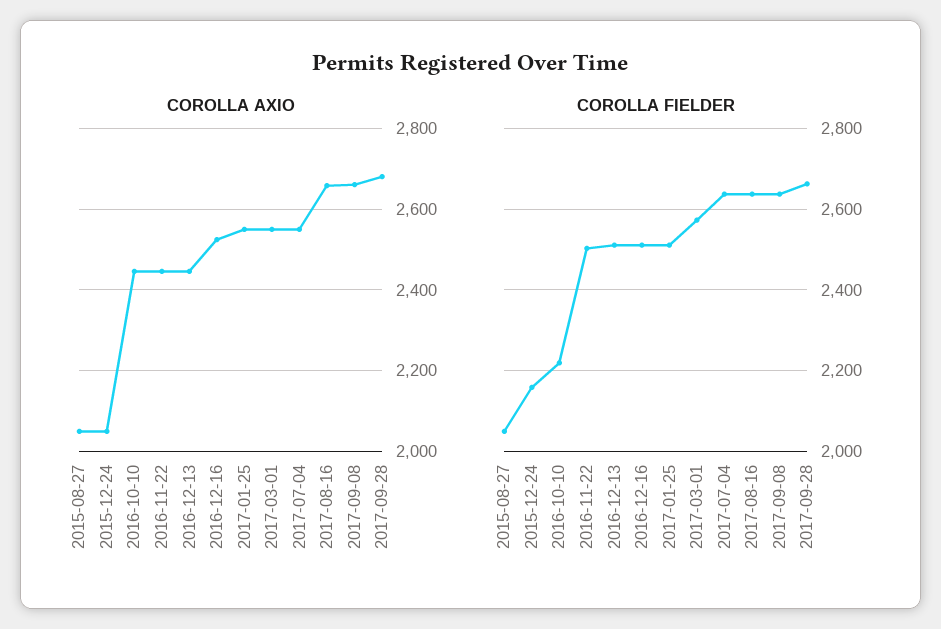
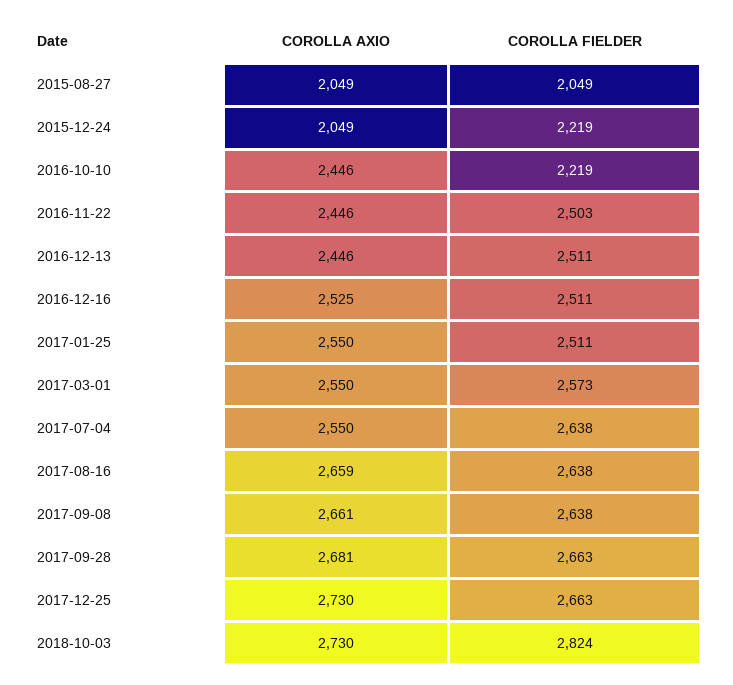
COROLLA FIELDER, 2015-12-24: 2160 -> 2219
COROLLA AXIO, 2017-12-25: none -> 2730
COROLLA FIELDER, 2017-12-25: none -> 2663
COROLLA AXIO, 2018-10-03: none -> 2730
COROLLA FIELDER, 2018-10-03: none -> 2824

